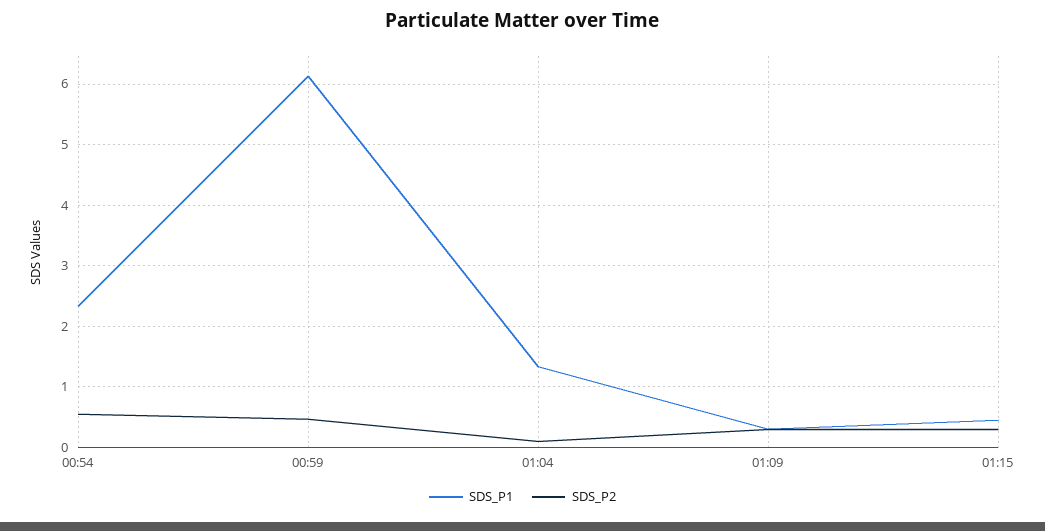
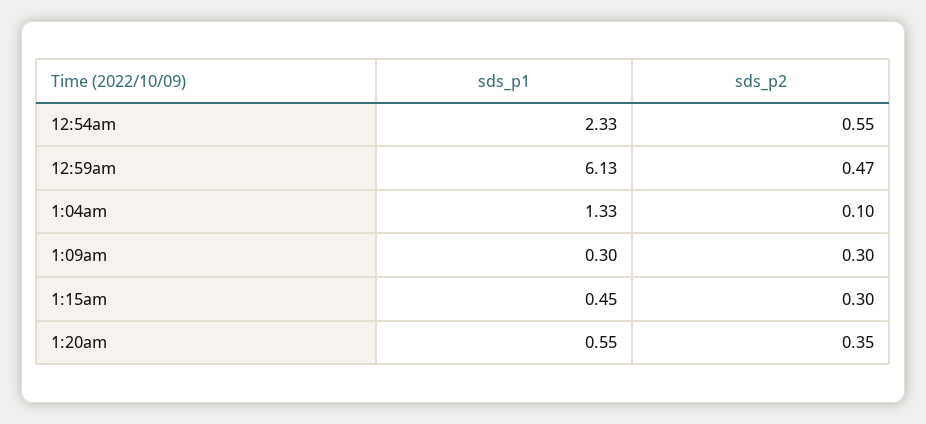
SDS_P1, 1:20am: none -> 0.55
SDS_P2, 1:20am: none -> 0.35

